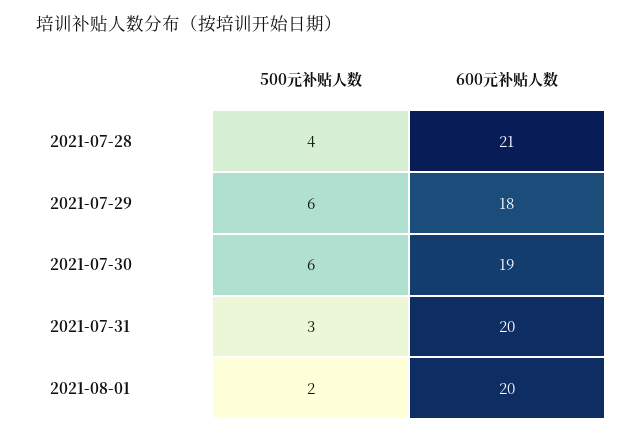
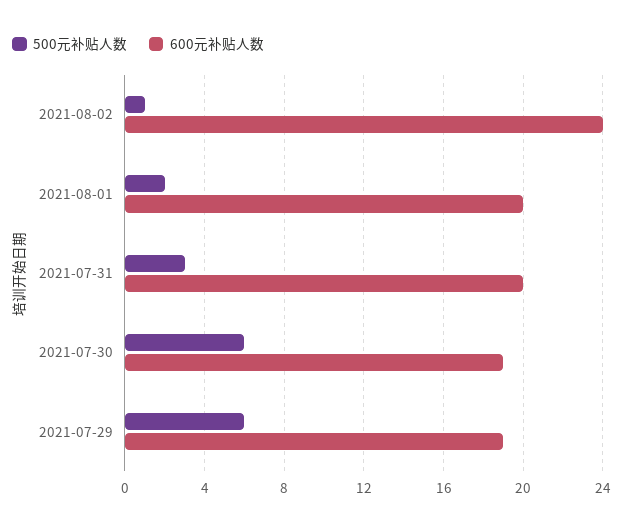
500元补贴人数, 2021-07-28: 4 -> none
600元补贴人数, 2021-07-28: 21 -> none
600元补贴人数, 2021-07-29: 18 -> 19
500元补贴人数, 2021-08-02: none -> 1
600元补贴人数, 2021-08-02: none -> 24

